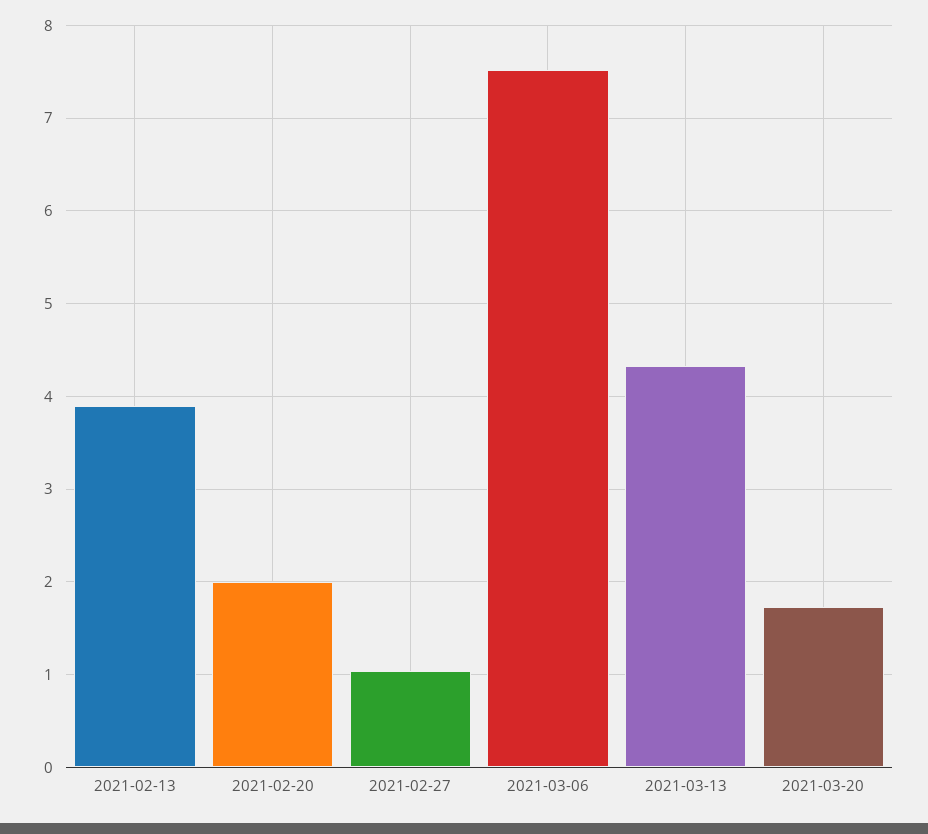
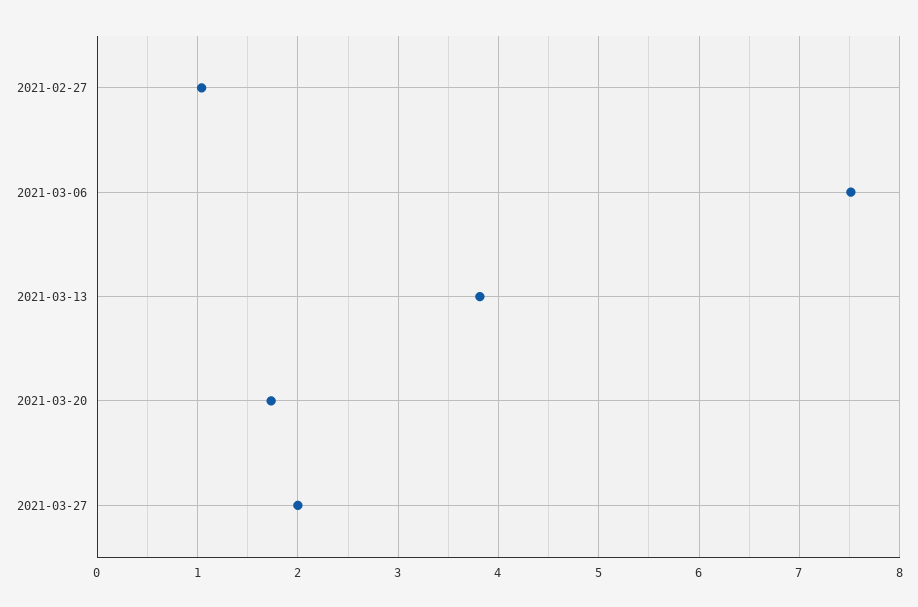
2021-02-13: 3.9 -> none
2021-02-20: 2 -> none
2021-03-13: 4.3 -> 3.8
2021-03-27: none -> 2

